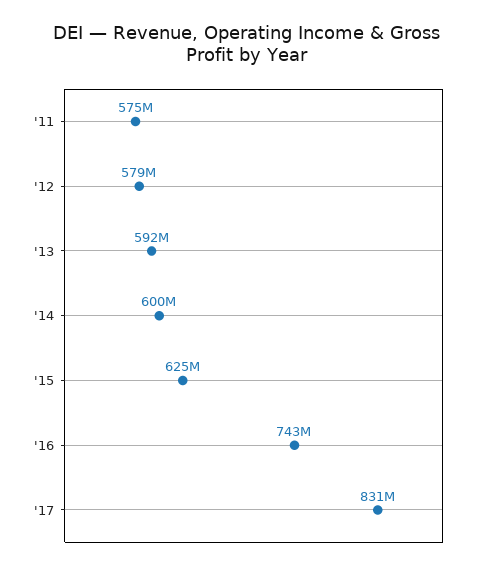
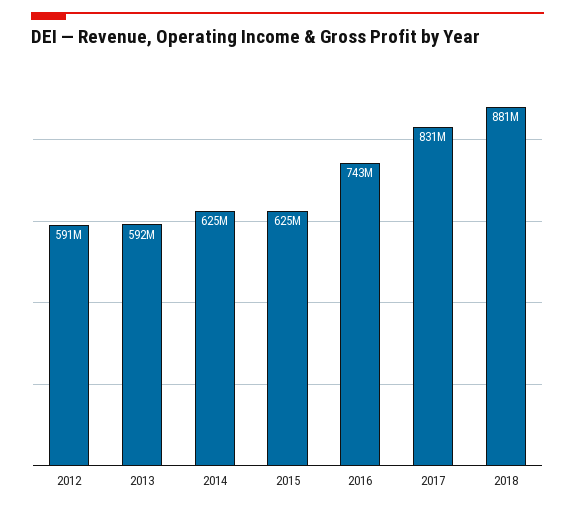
'11: 575000000 -> none
'12: 579000000 -> 591000000
'14: 600000000 -> 625000000
2018: none -> 881000000

